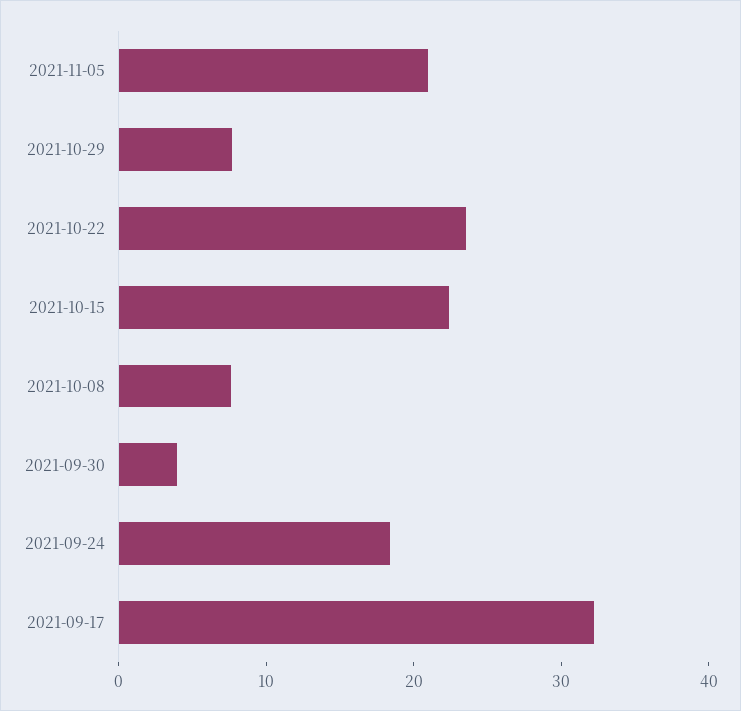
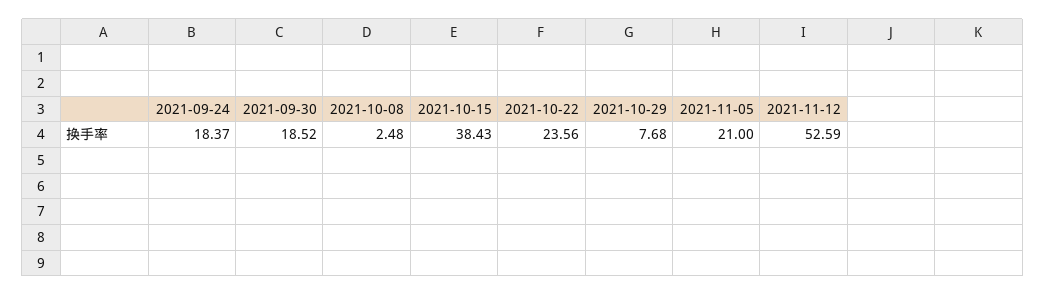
2021-10-15: 22 -> 38.43
2021-10-08: 8 -> 2.48
2021-09-30: 4 -> 18.52
2021-09-17: 32 -> none
2021-11-12: none -> 52.59

